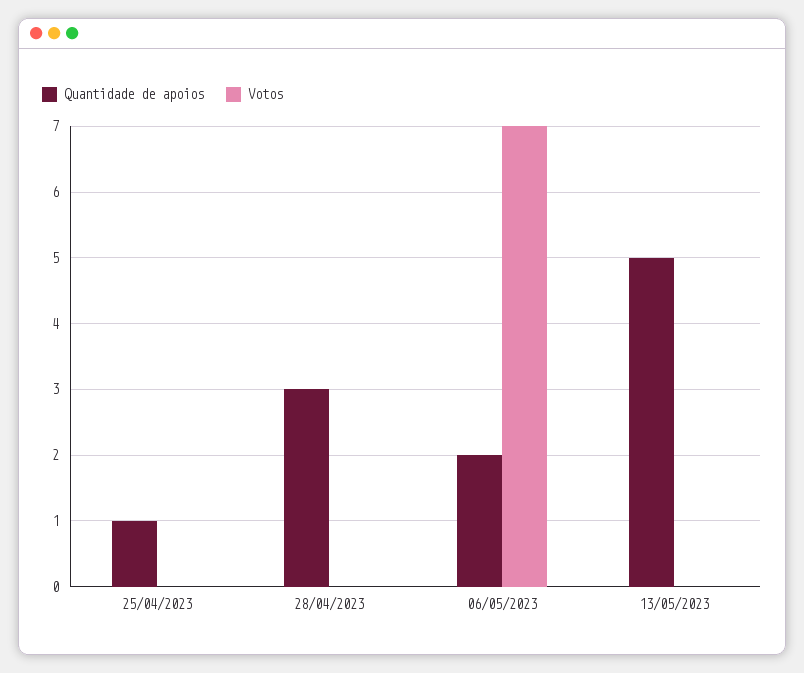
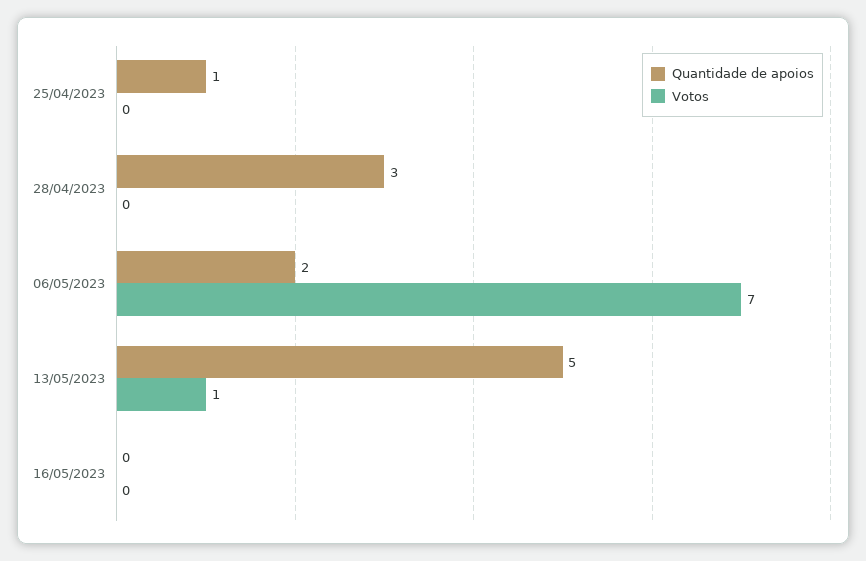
Votos, 13/05/2023: 0 -> 1
Quantidade de apoios, 16/05/2023: none -> 0
Votos, 16/05/2023: none -> 0

